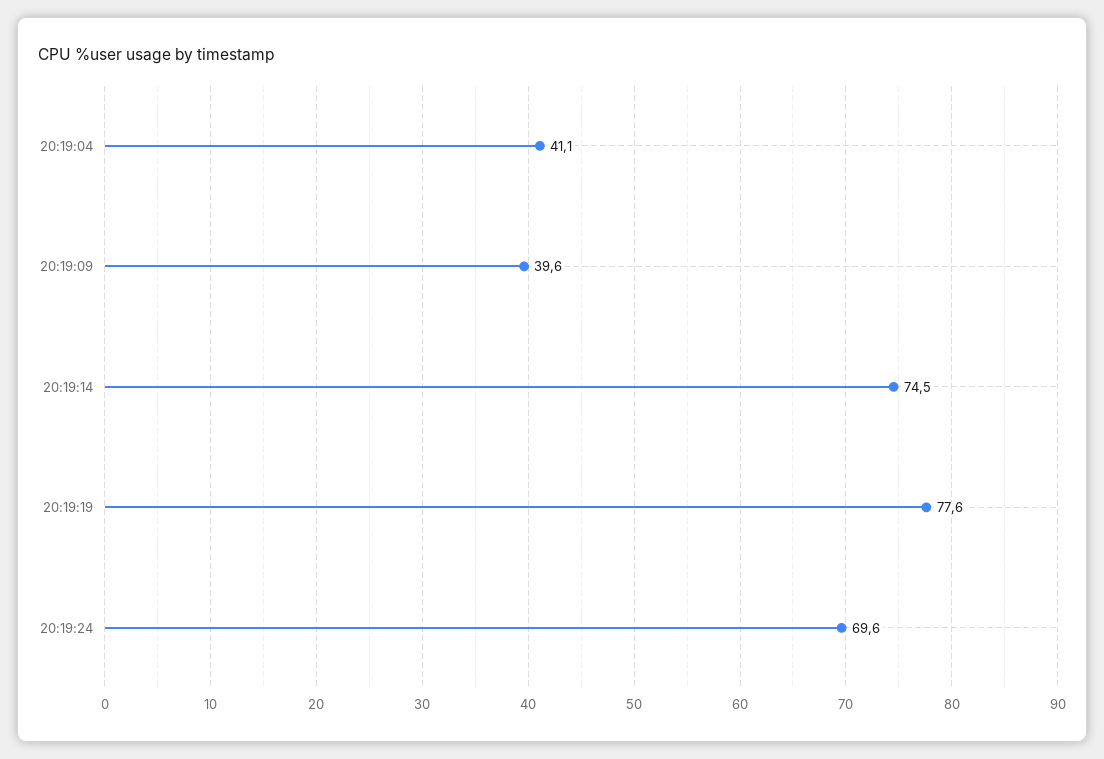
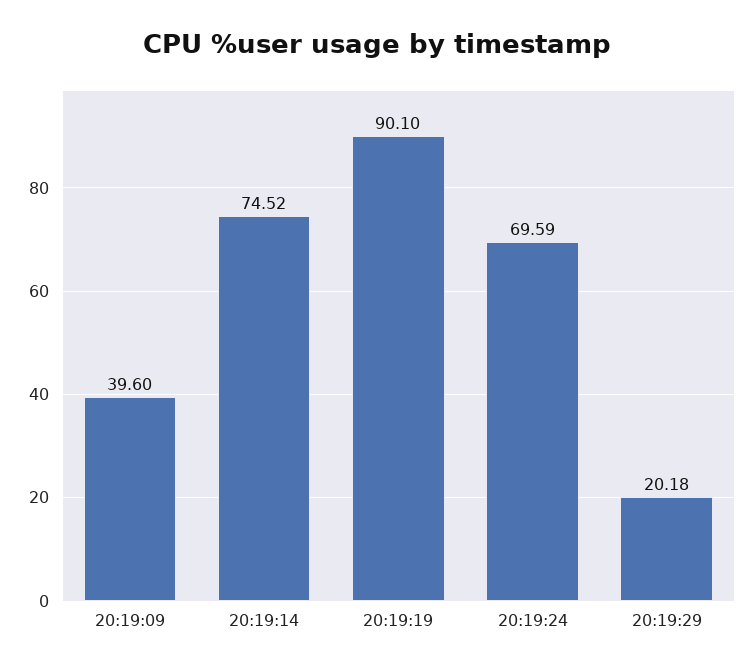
20:19:04: 41.1 -> none
20:19:19: 77.6 -> 90.1
20:19:29: none -> 20.18

